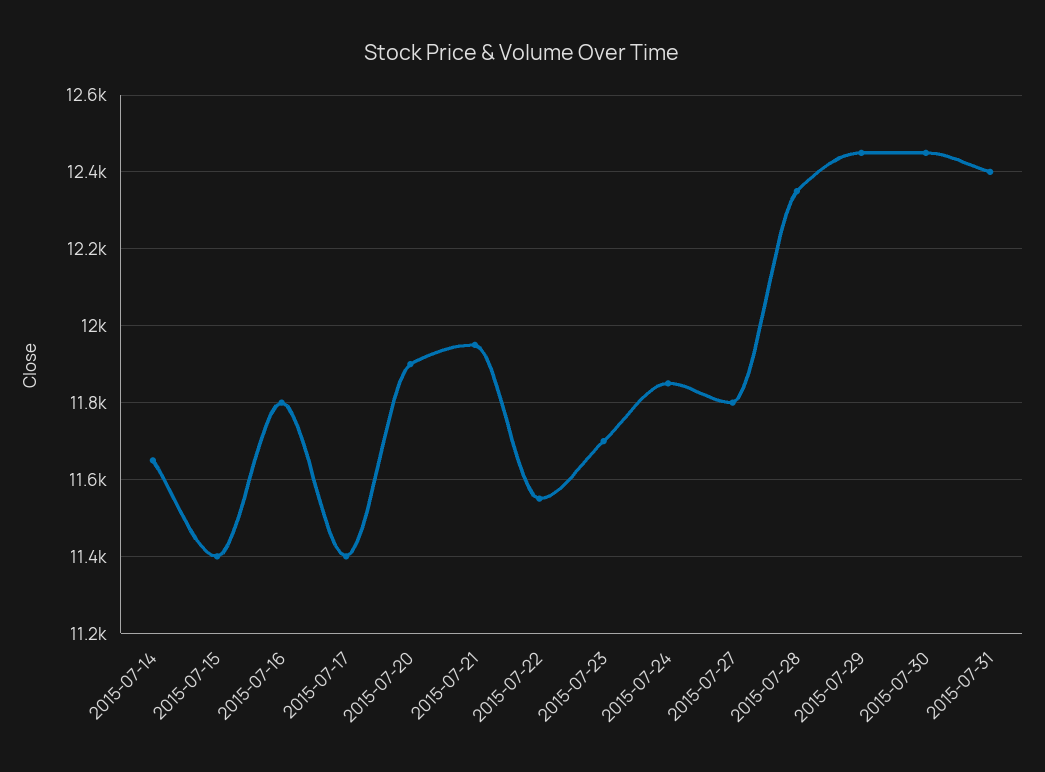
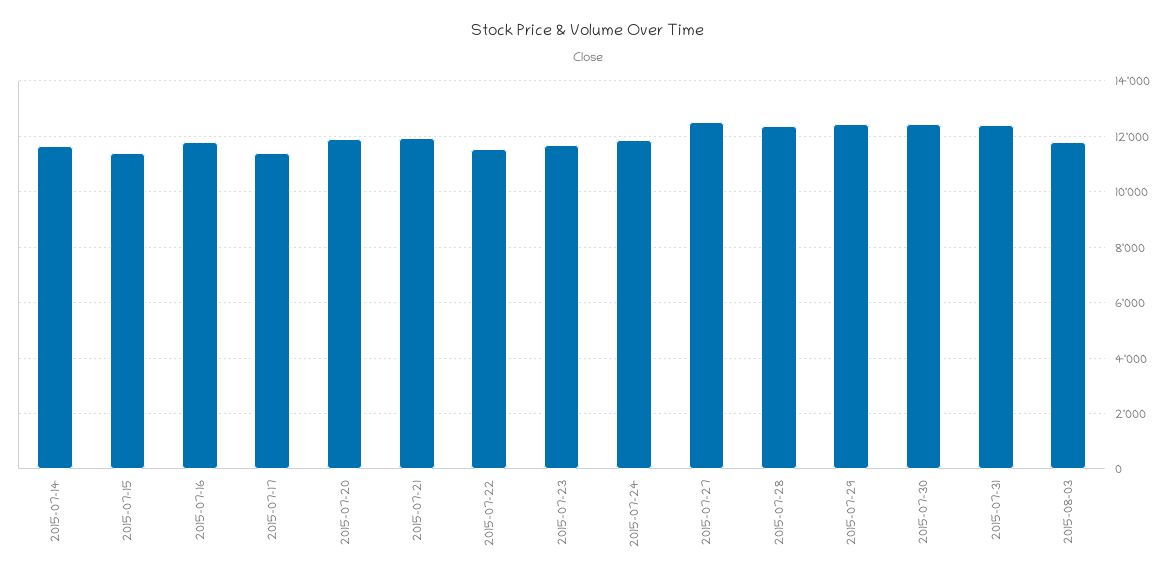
2015-07-27: 11800 -> 12500
2015-08-03: none -> 11750

